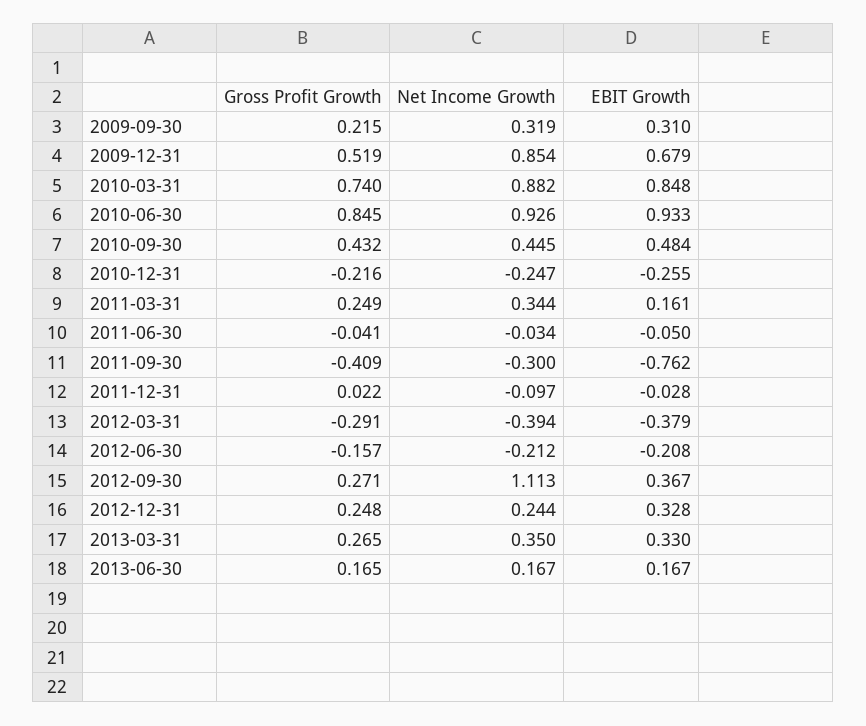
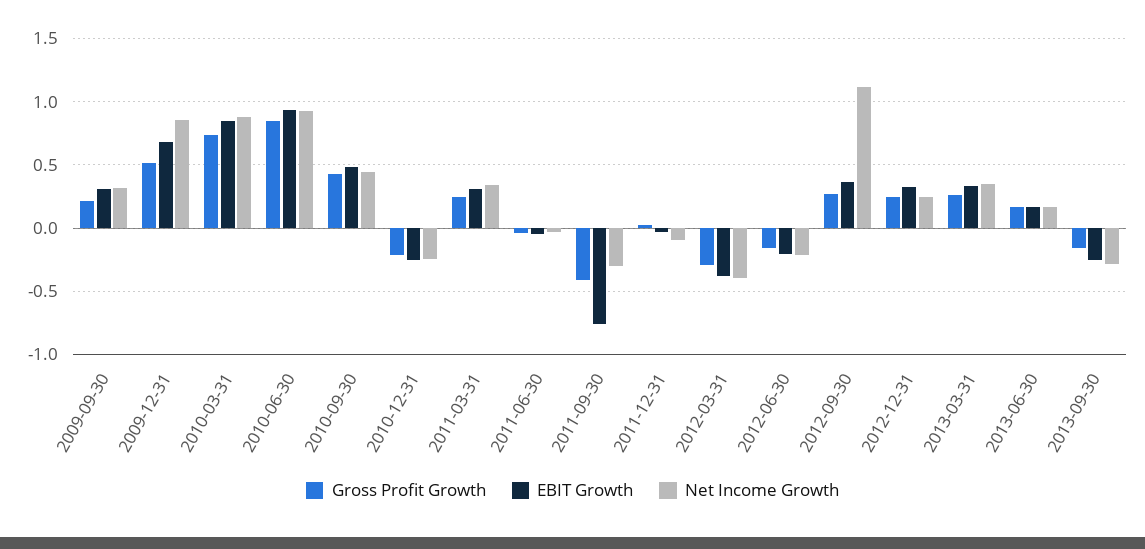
EBIT Growth, 2011-03-31: 0.161 -> 0.3
Gross Profit Growth, 2013-09-30: none -> -0.15
EBIT Growth, 2013-09-30: none -> -0.25
Net Income Growth, 2013-09-30: none -> -0.3

